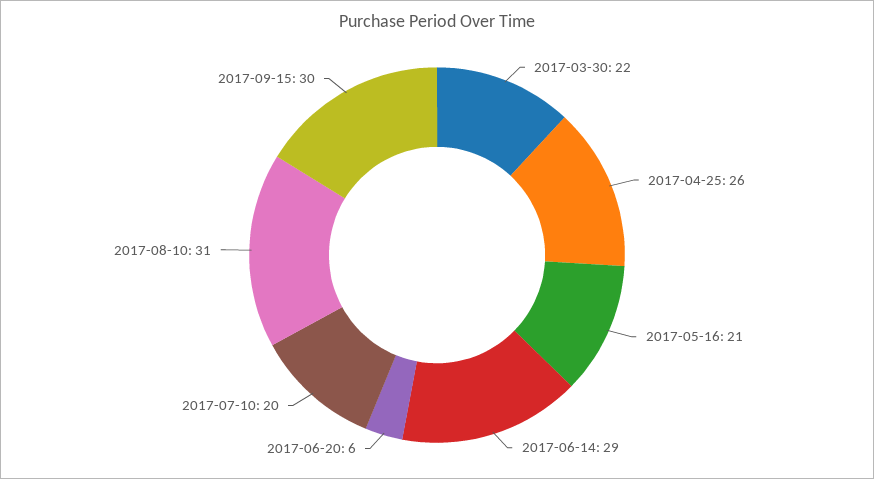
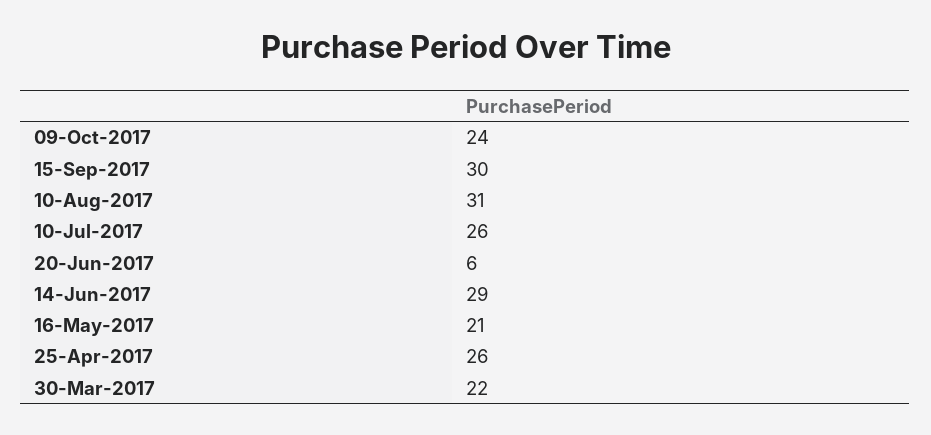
2017-07-10: 20 -> 26
09-Oct-2017: none -> 24

